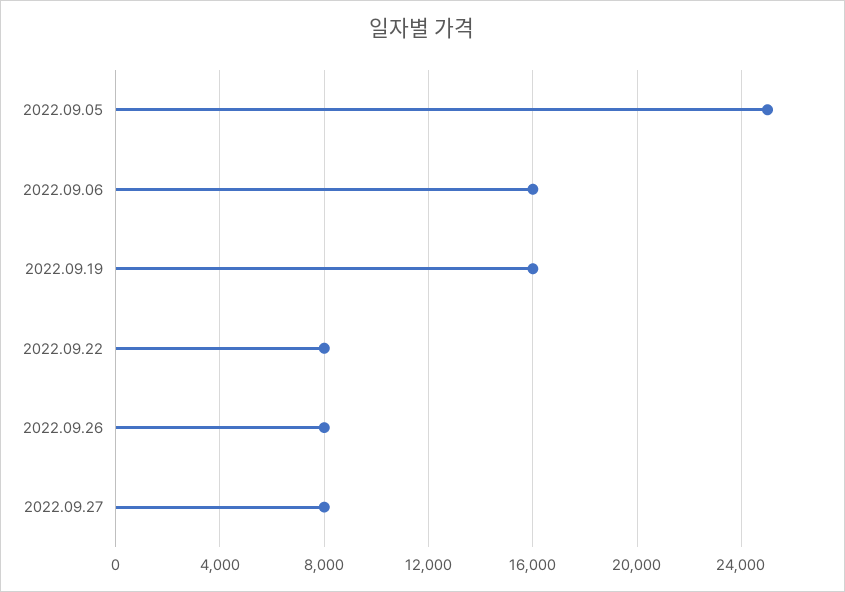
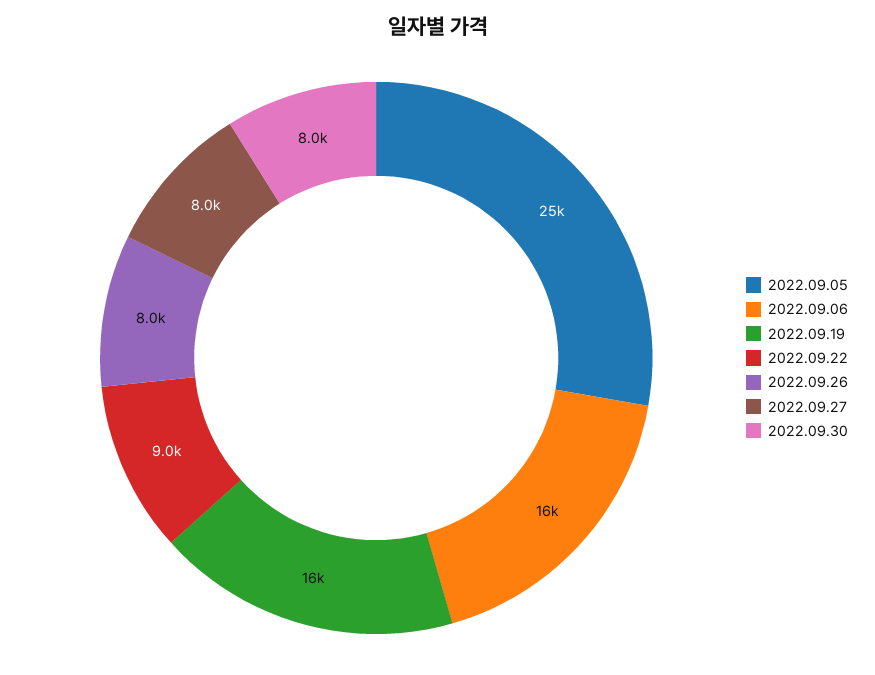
2022.09.22: 8000 -> 9000
2022.09.30: none -> 8000

